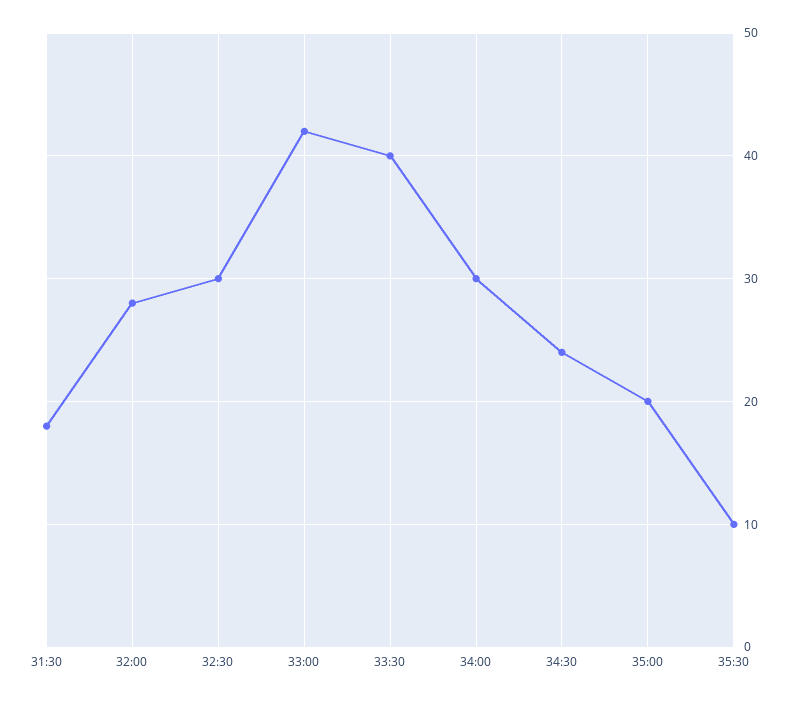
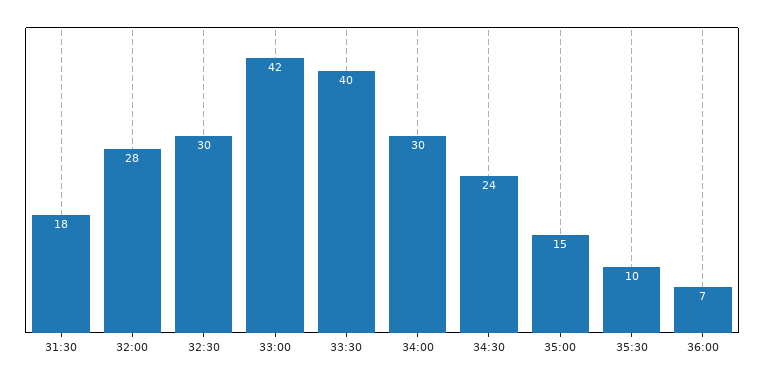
35:00: 20 -> 15
36:00: none -> 7

